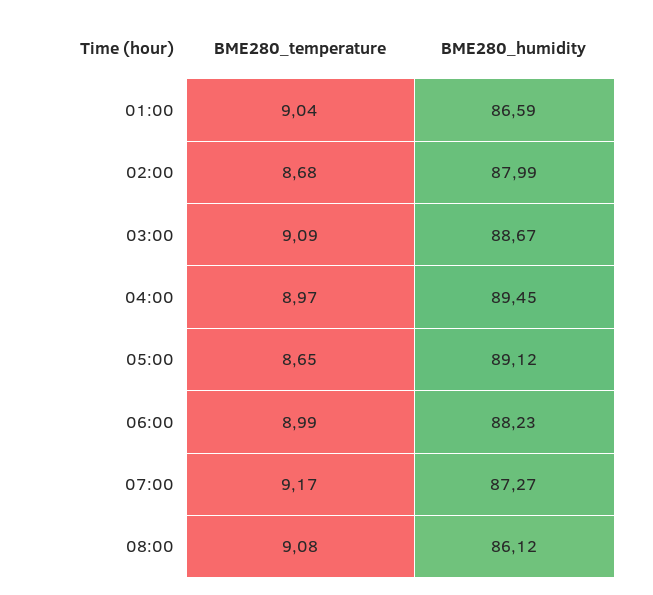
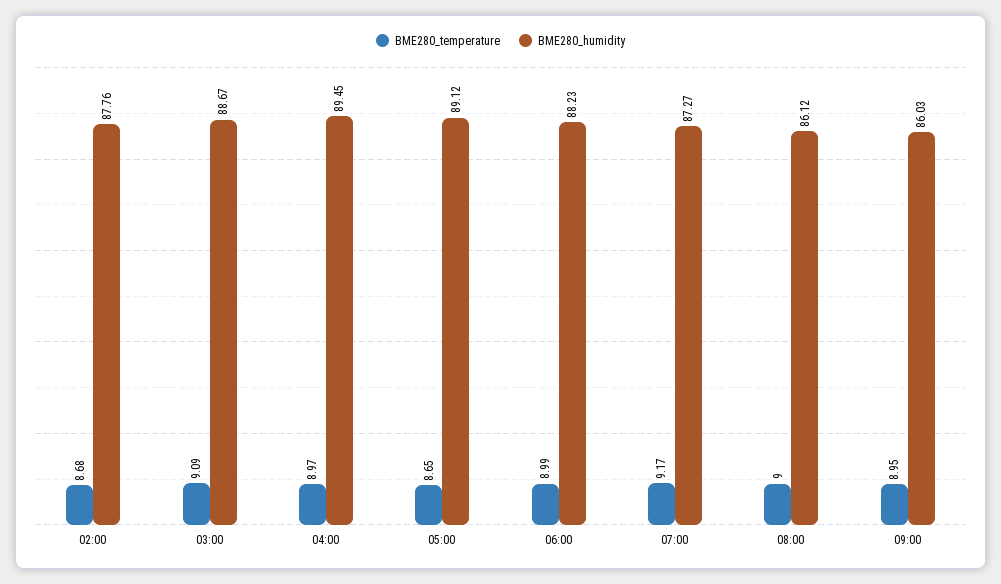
BME280_temperature, 01:00: 9.04 -> none
BME280_humidity, 01:00: 86.59 -> none
BME280_humidity, 02:00: 87.99 -> 87.76
BME280_temperature, 08:00: 9.08 -> 9
BME280_temperature, 09:00: none -> 8.95
BME280_humidity, 09:00: none -> 86.03

